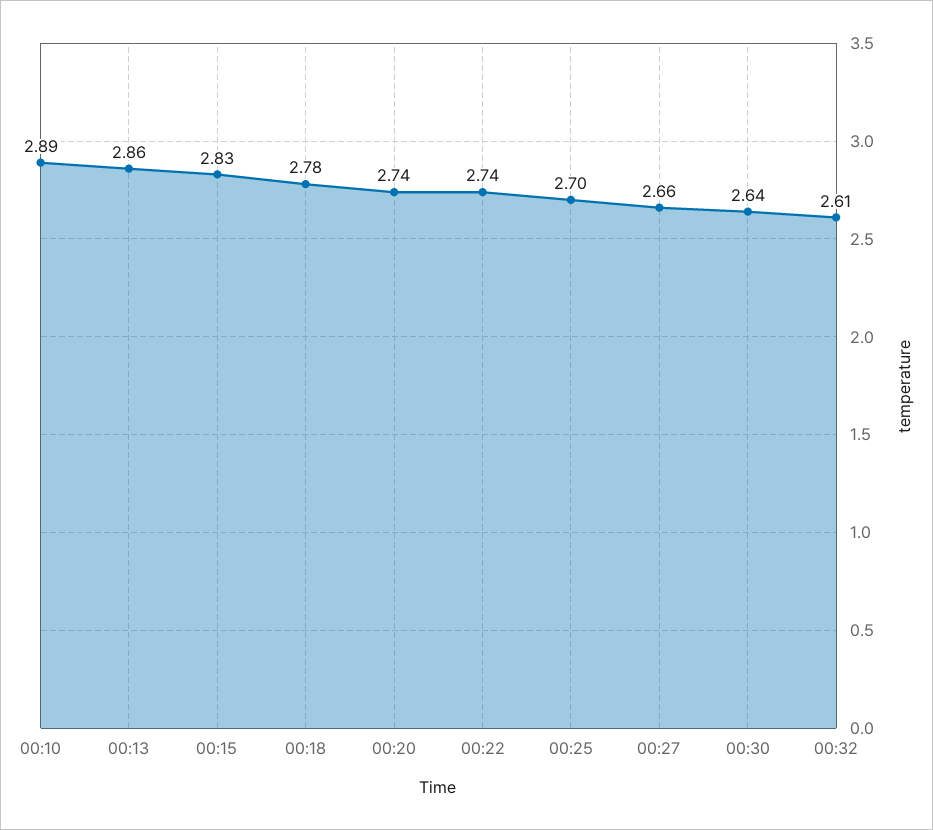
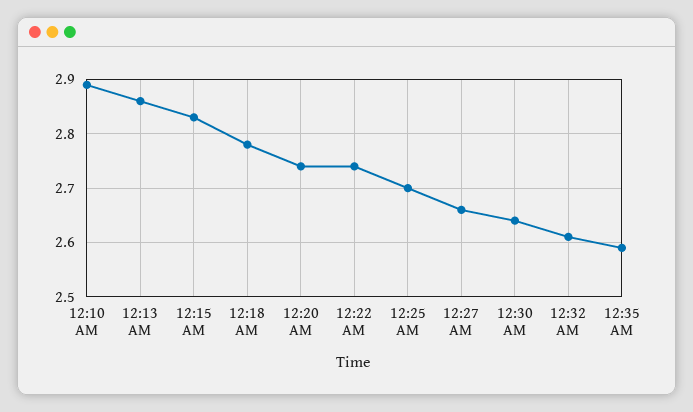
12:35 AM: none -> 2.6

